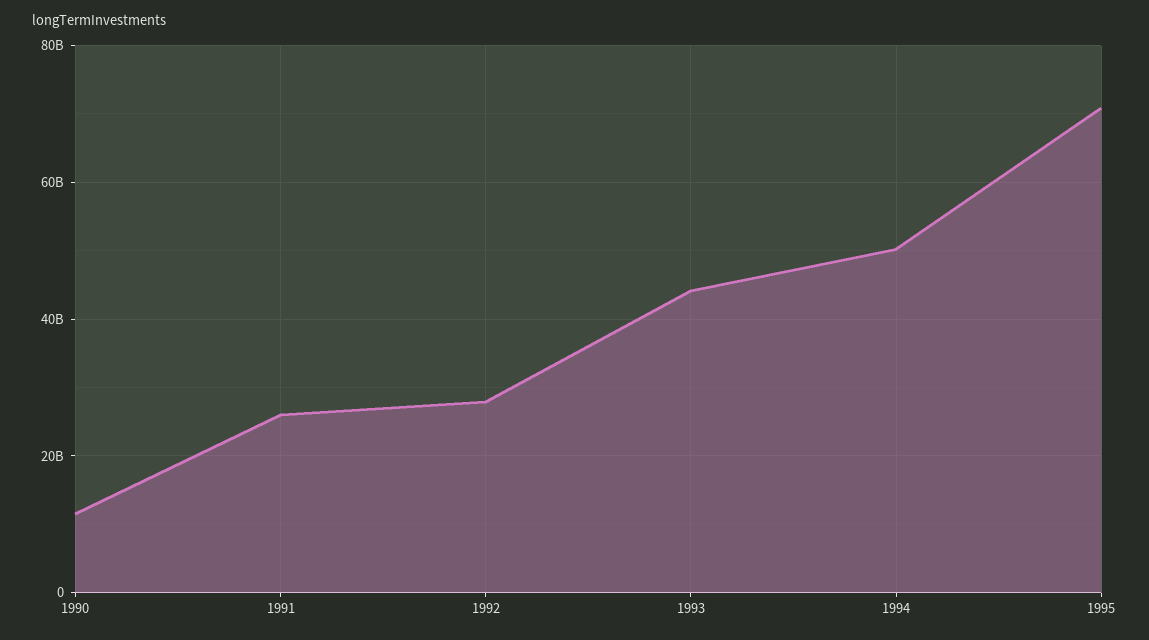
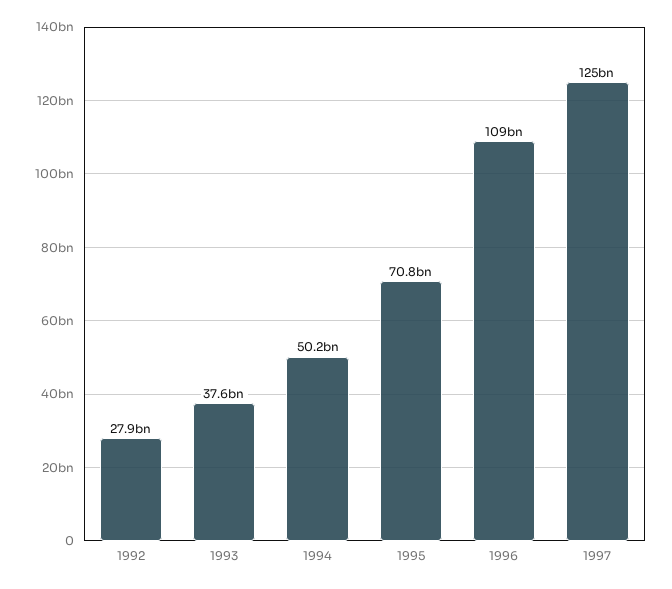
1990: 12000000000 -> none
1991: 26000000000 -> none
1993: 44000000000 -> 37600000000
1996: none -> 109000000000
1997: none -> 125000000000

